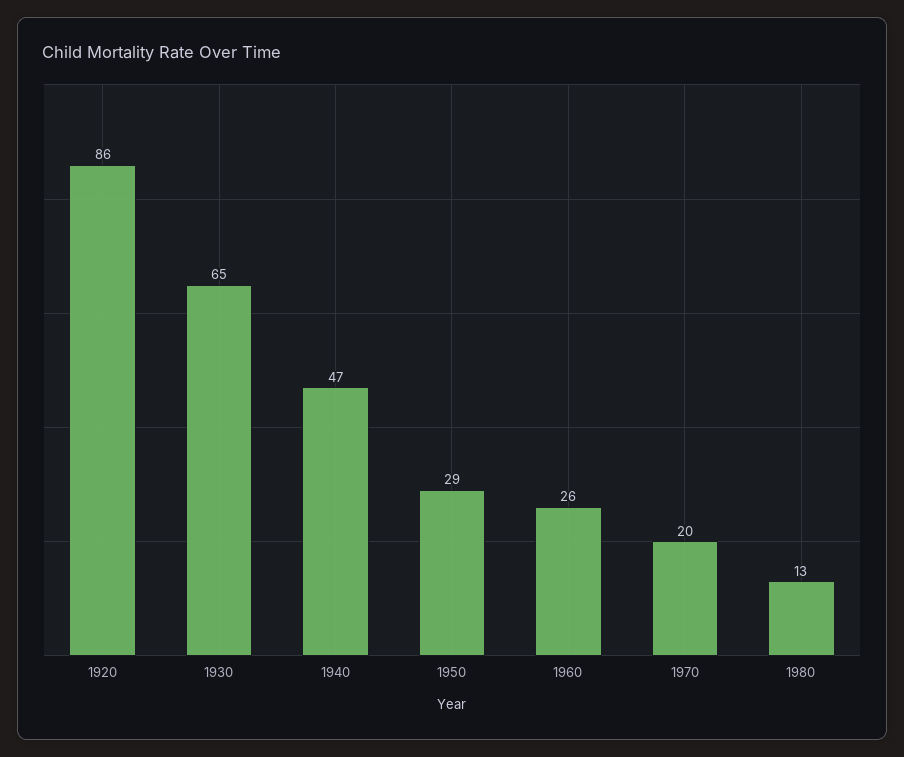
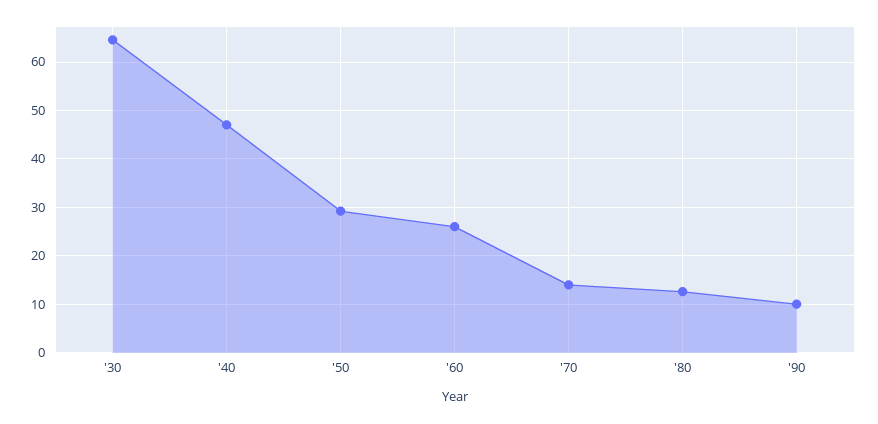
1920: 86 -> none
1970: 20 -> 14
'90: none -> 10

